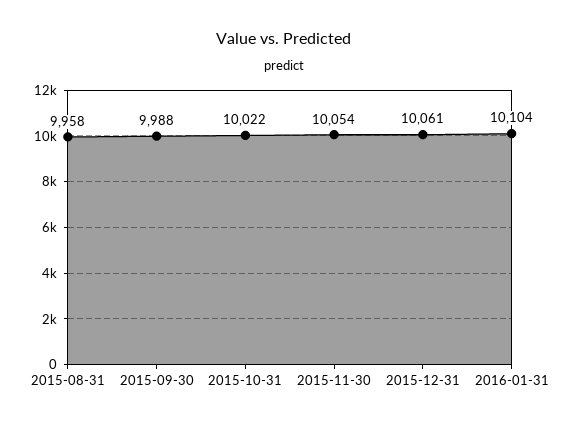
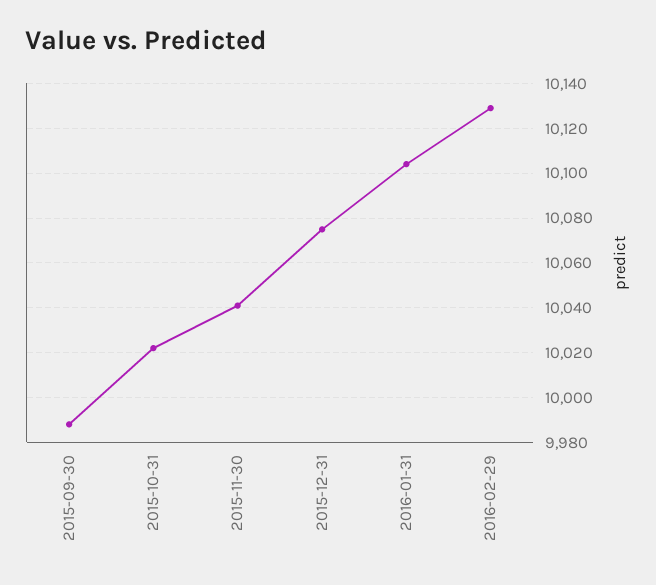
2015-08-31: 9958 -> none
2015-11-30: 10054 -> 10040
2015-12-31: 10061 -> 10075
2016-02-29: none -> 10130

